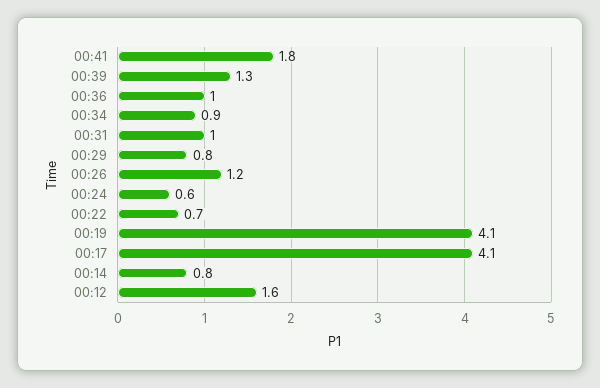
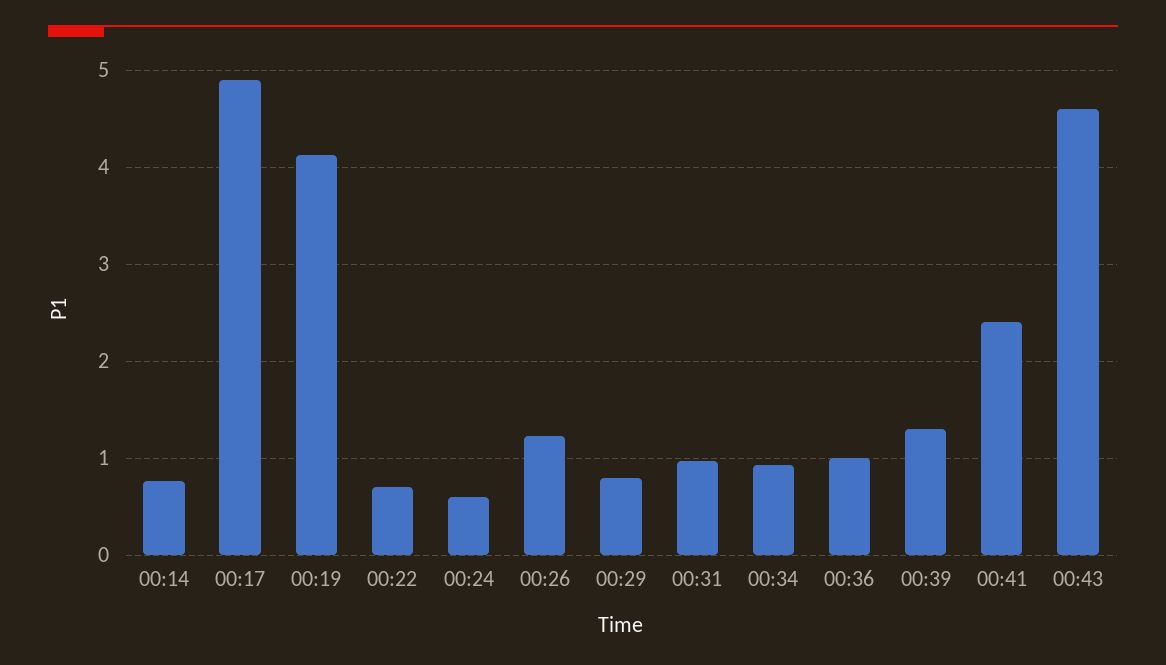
00:41: 1.8 -> 2.4
00:17: 4.1 -> 4.9
00:12: 1.6 -> none
00:43: none -> 4.6

